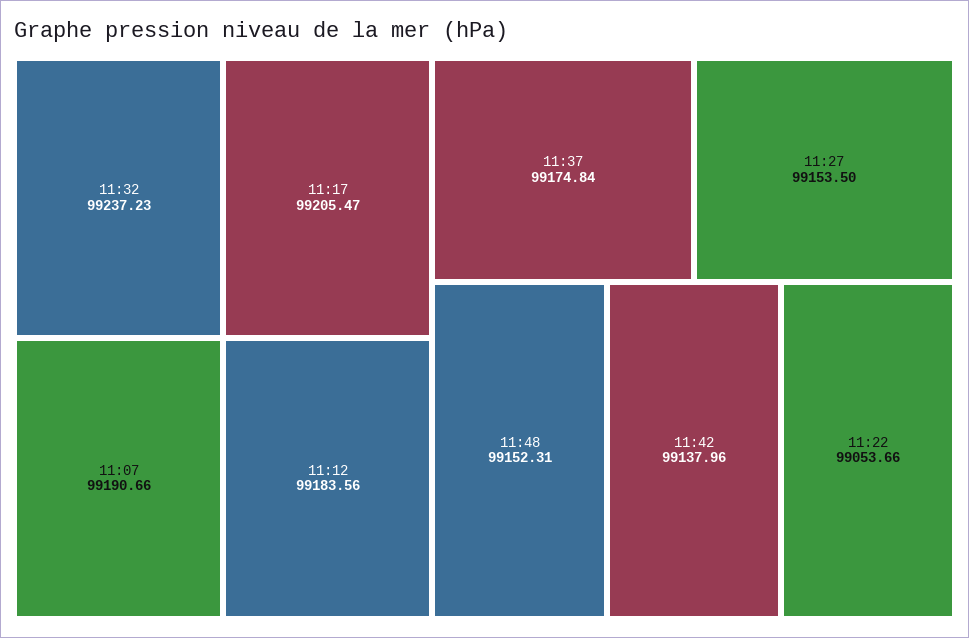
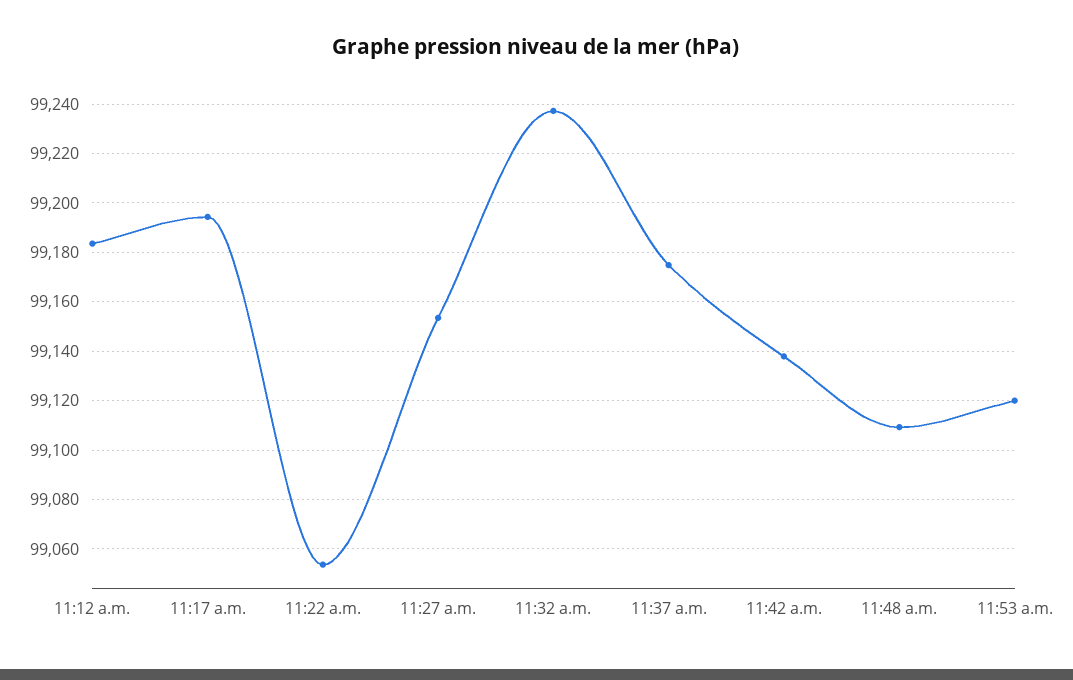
11:17: 99205.47 -> 99195
11:07: 99190.66 -> none
11:48: 99152.31 -> 99110
11:53 a.m.: none -> 99120

